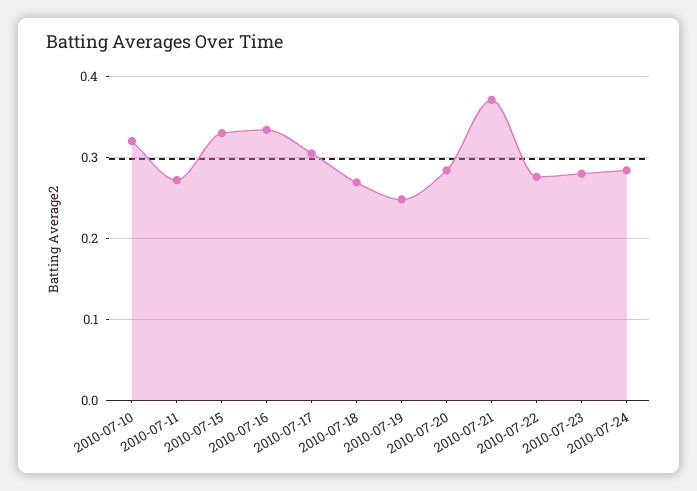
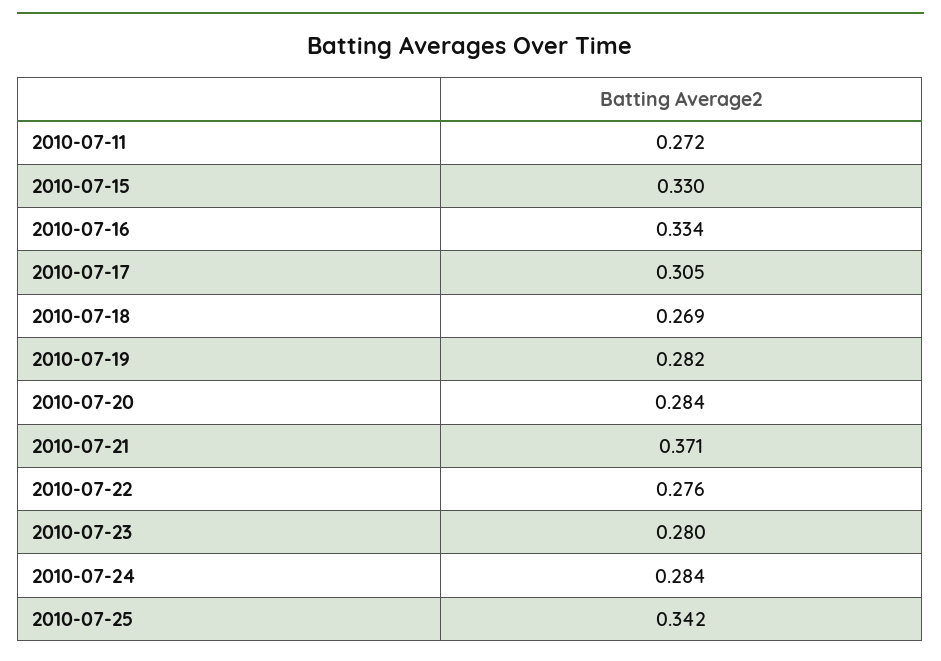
2010-07-10: 0.32 -> none
2010-07-19: 0.25 -> 0.282
2010-07-25: none -> 0.342

